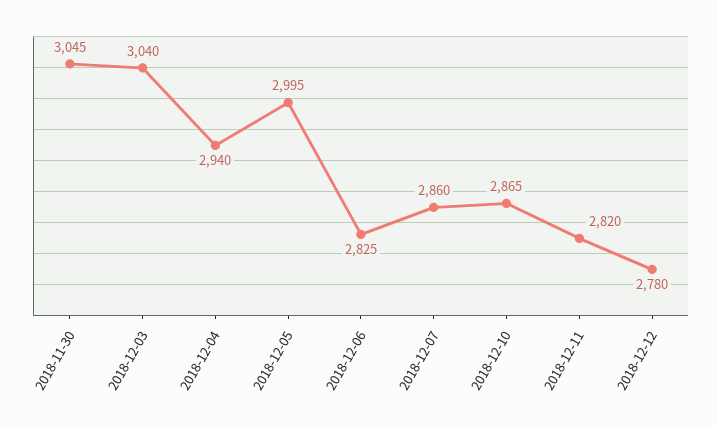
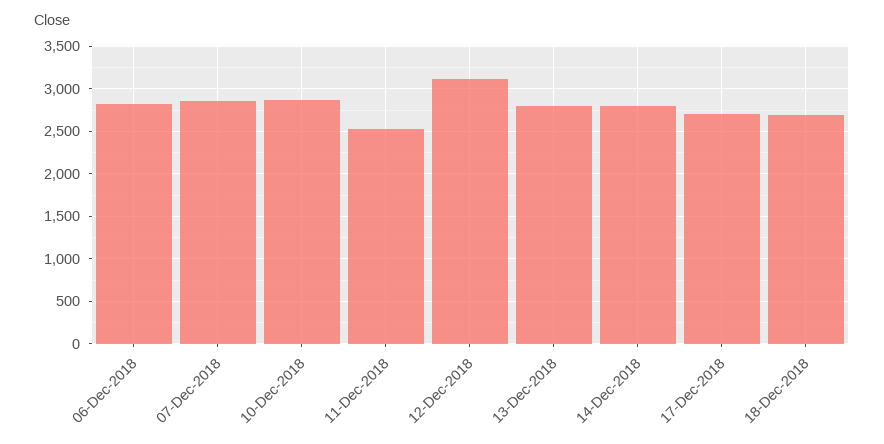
2018-11-30: 3045 -> none
2018-12-03: 3040 -> none
2018-12-04: 2940 -> none
2018-12-05: 2995 -> none
2018-12-11: 2820 -> 2500
2018-12-12: 2780 -> 3100
13-Dec-2018: none -> 2800
14-Dec-2018: none -> 2800
17-Dec-2018: none -> 2700
18-Dec-2018: none -> 2700

